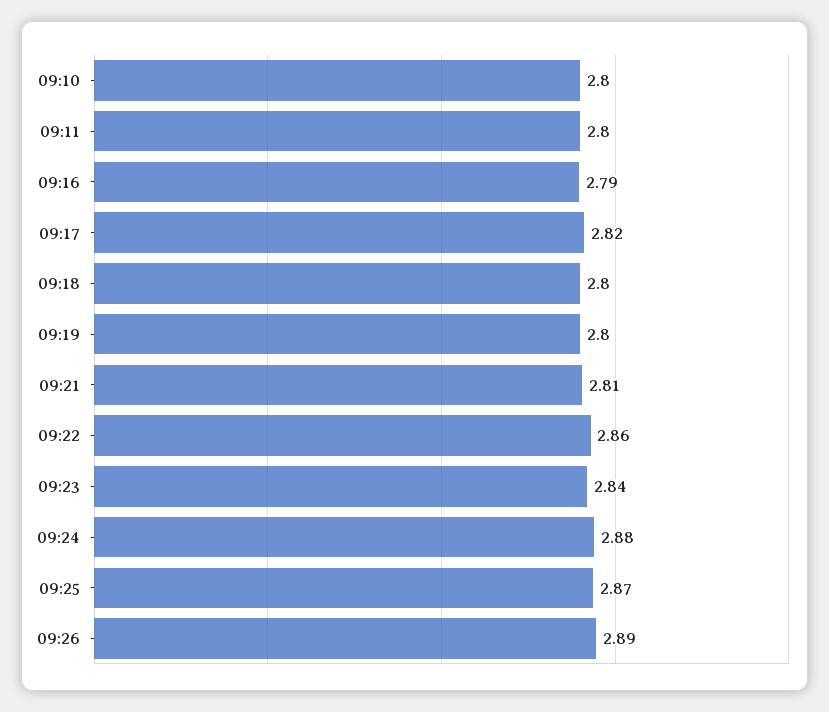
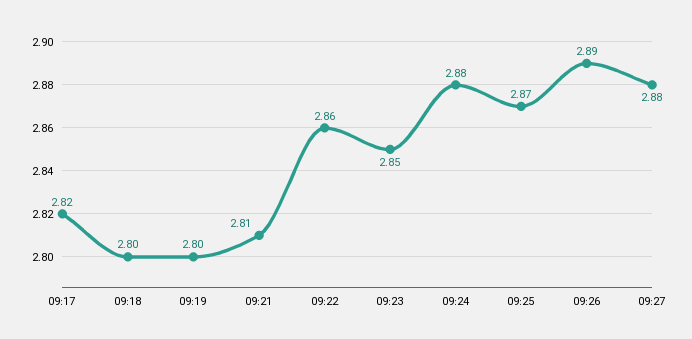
09:10: 2.8 -> none
09:11: 2.8 -> none
09:16: 2.79 -> none
09:23: 2.84 -> 2.85
09:27: none -> 2.88

